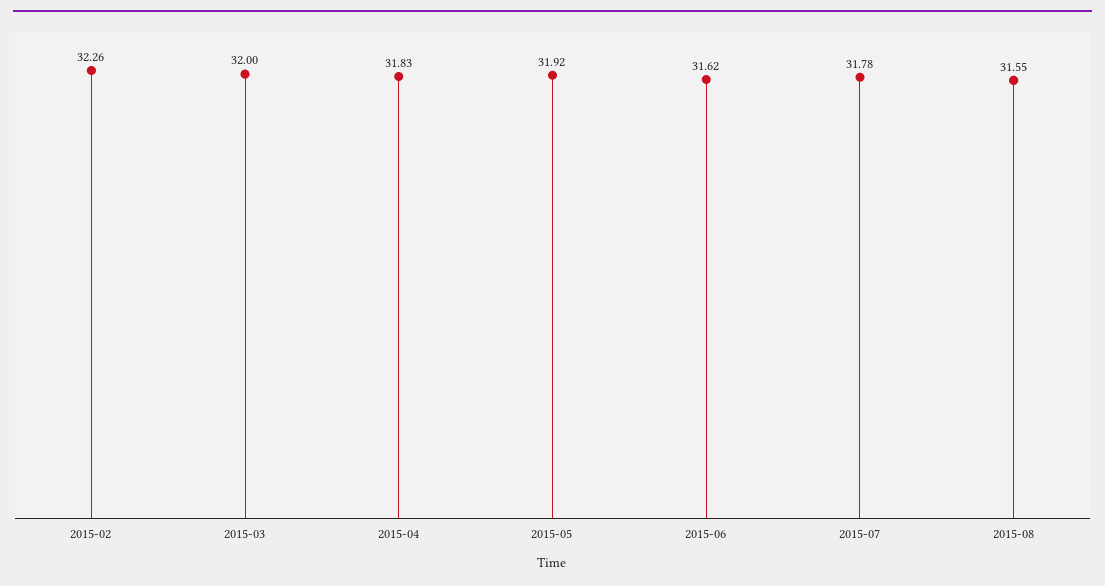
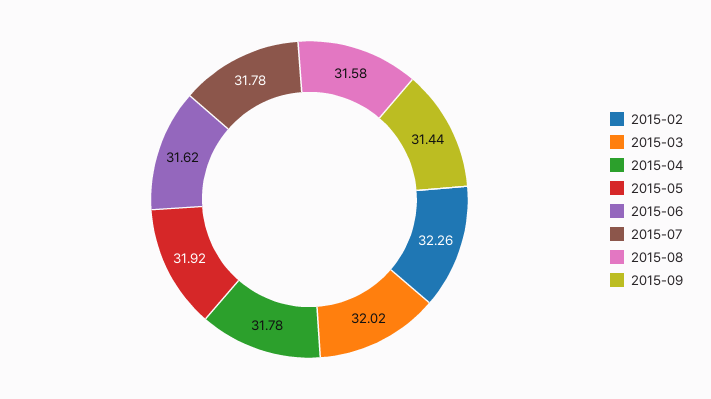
2015-03: 32 -> 32.02
2015-04: 31.83 -> 31.78
2015-08: 31.55 -> 31.58
2015-09: none -> 31.44

